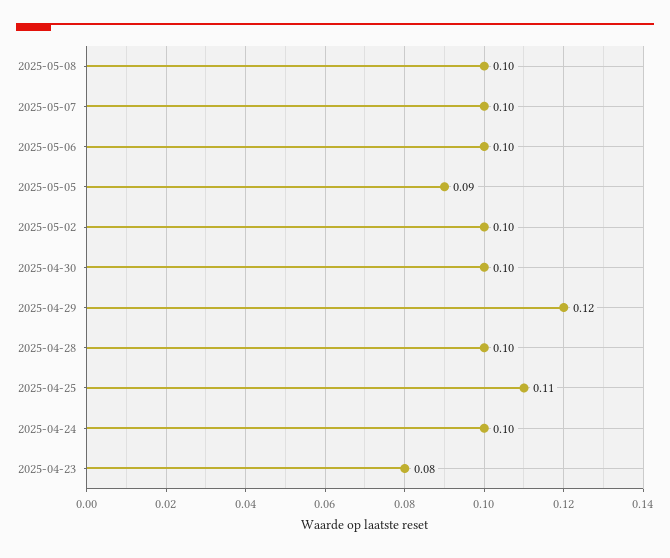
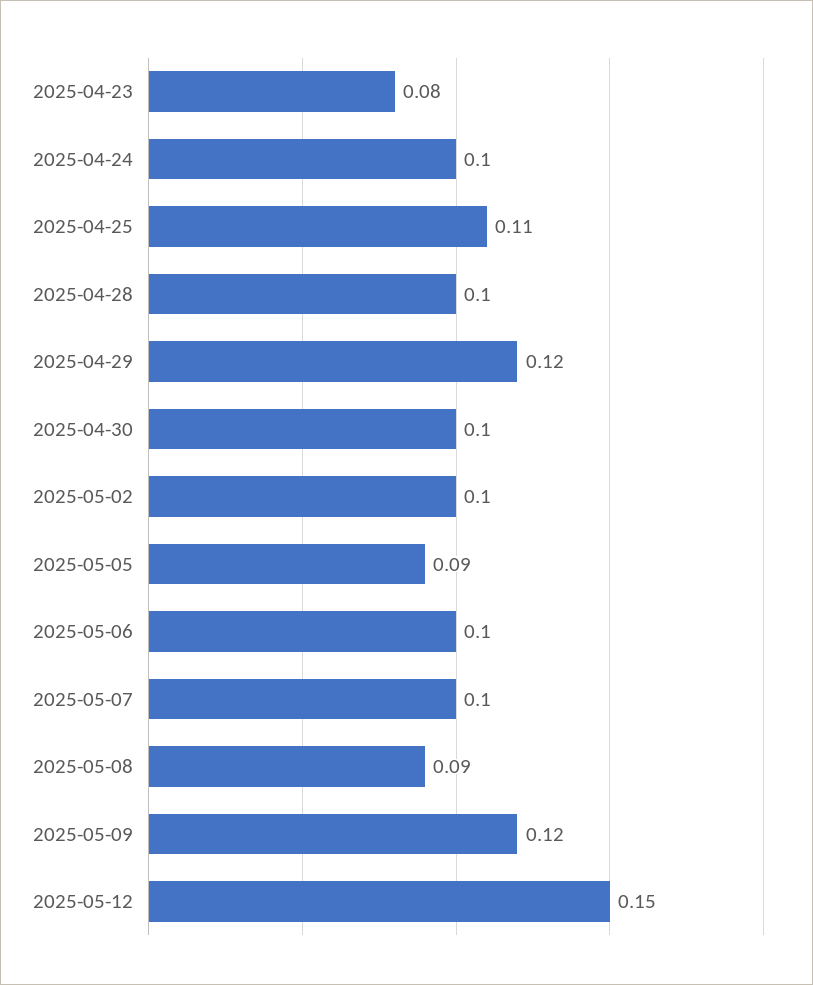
2025-05-08: 0.1 -> 0.09
2025-05-09: none -> 0.12
2025-05-12: none -> 0.15

